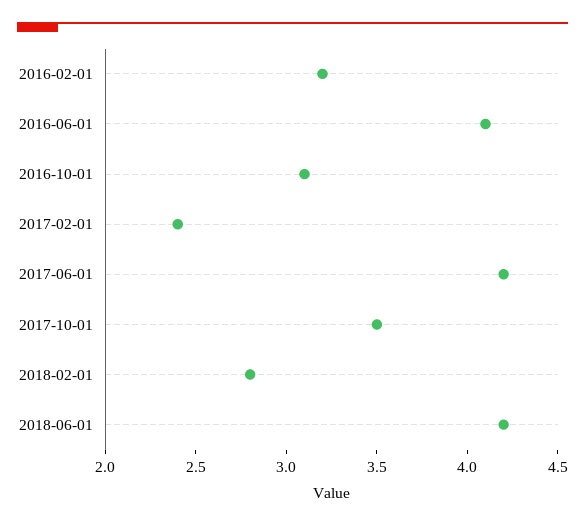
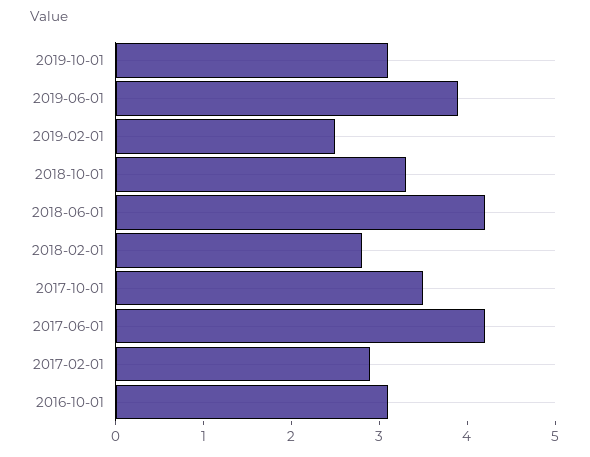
2016-02-01: 3.2 -> none
2016-06-01: 4.1 -> none
2017-02-01: 2.4 -> 2.9
2019-10-01: none -> 3.1
2019-06-01: none -> 3.9
2019-02-01: none -> 2.5
2018-10-01: none -> 3.3

